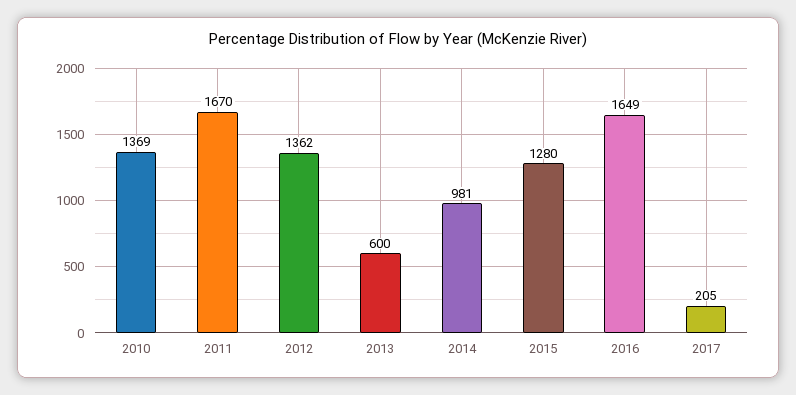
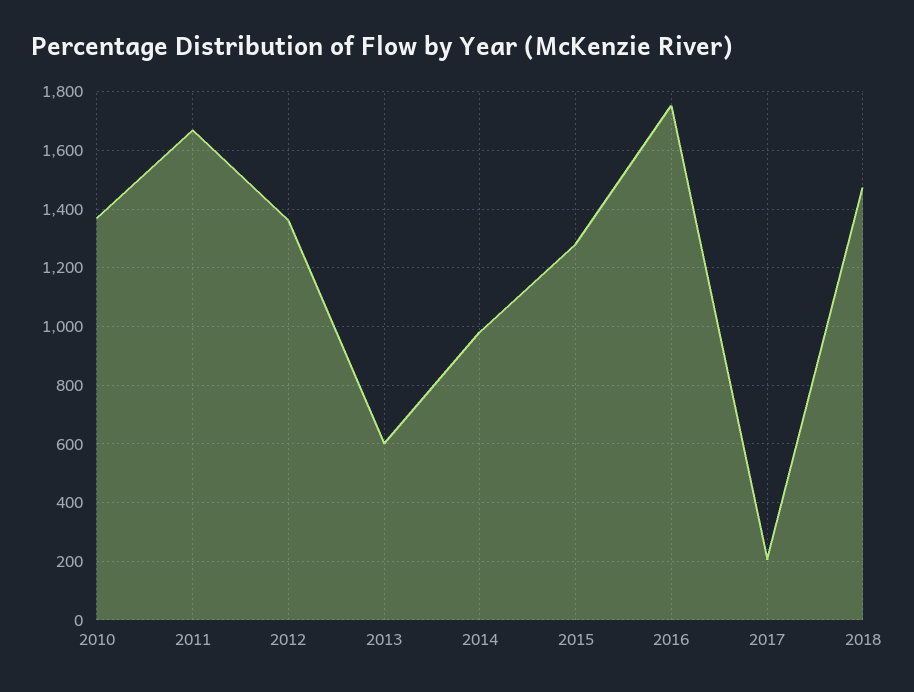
2016: 1649 -> 1750
2018: none -> 1475

